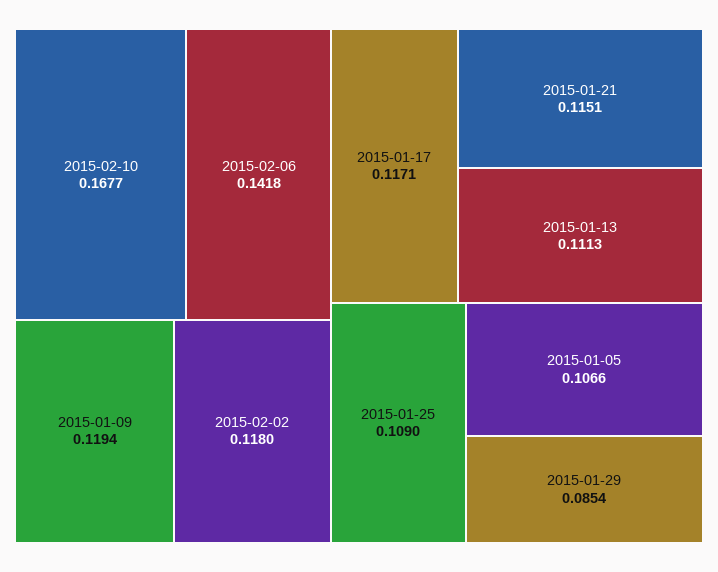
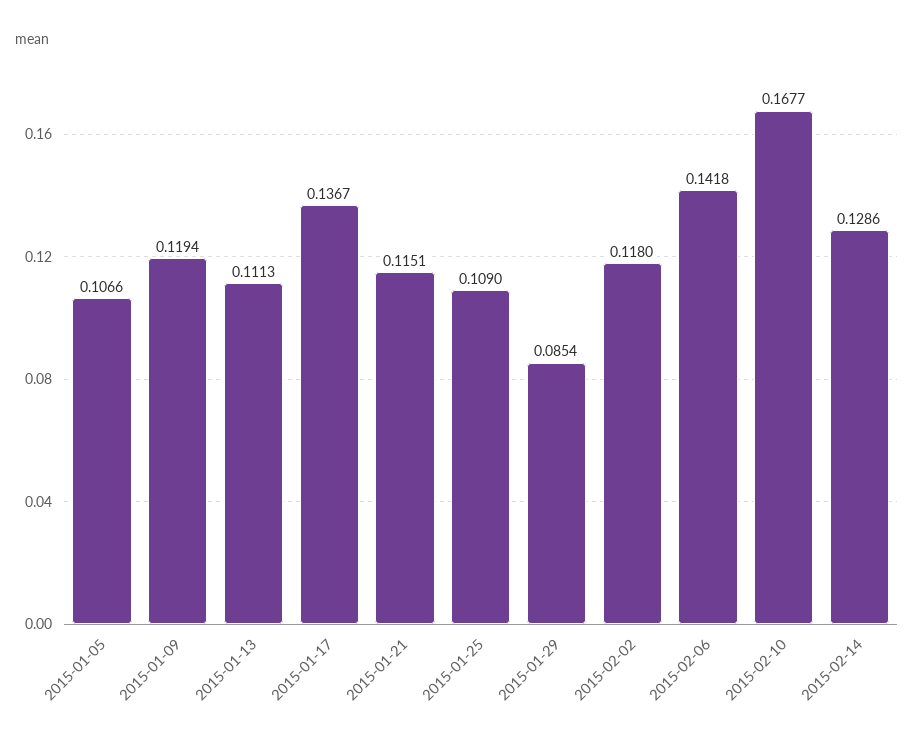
2015-01-17: 0.1171 -> 0.1367
2015-02-14: none -> 0.1286

